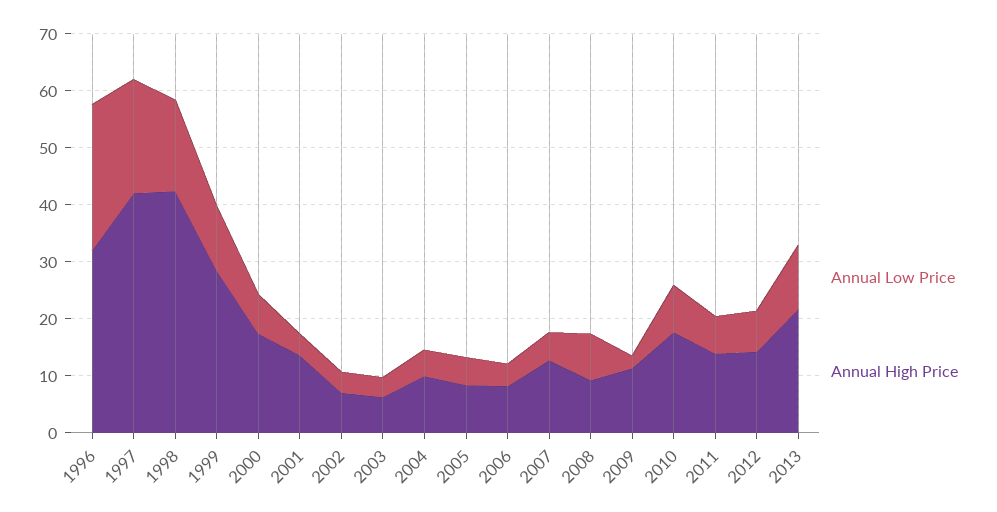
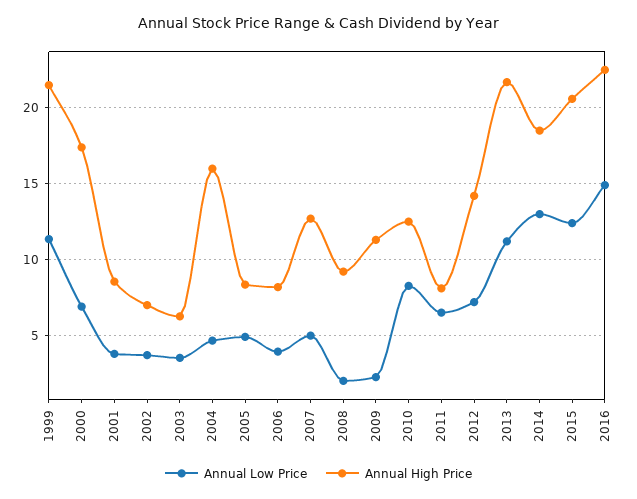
Annual Low Price, 1996: 26 -> none
Annual High Price, 1996: 32 -> none
Annual Low Price, 1997: 20 -> none
Annual High Price, 1997: 42 -> none
Annual Low Price, 1998: 16 -> none
Annual High Price, 1998: 42 -> none
Annual High Price, 1999: 28 -> 21.5
Annual High Price, 2001: 14 -> 8.5
Annual High Price, 2004: 10 -> 16
Annual Low Price, 2008: 8 -> 2
Annual High Price, 2010: 18 -> 12.5
Annual High Price, 2011: 14 -> 8
Annual Low Price, 2014: none -> 13
Annual High Price, 2014: none -> 18.5
Annual Low Price, 2015: none -> 12.5
Annual High Price, 2015: none -> 20.5
Annual Low Price, 2016: none -> 15
Annual High Price, 2016: none -> 22.5

